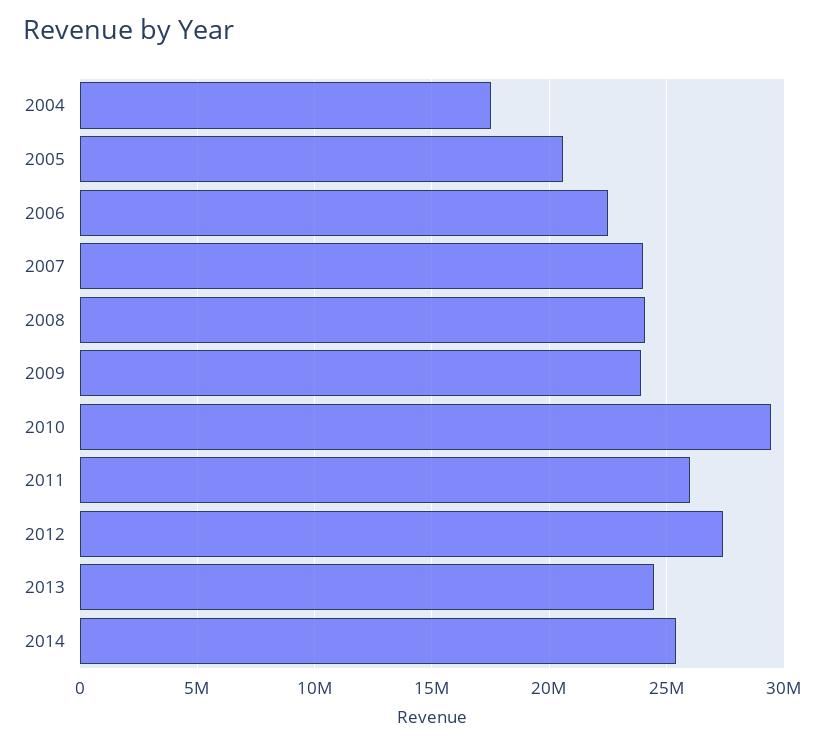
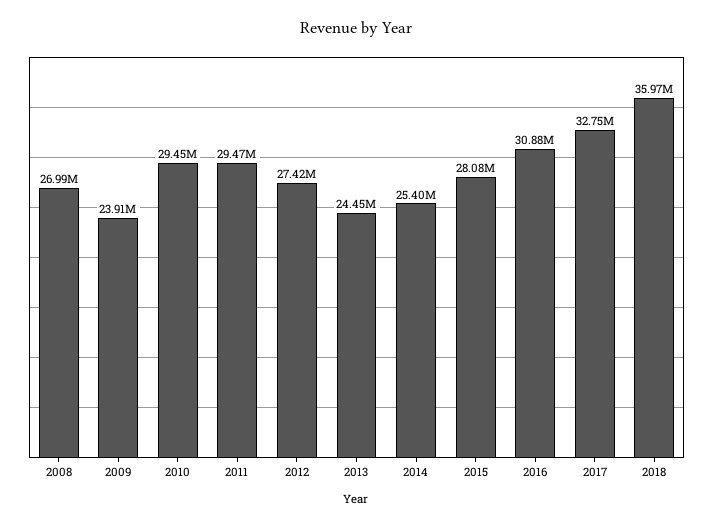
2004: 17500000 -> none
2005: 20500000 -> none
2006: 22500000 -> none
2007: 24000000 -> none
2008: 24000000 -> 26990000
2011: 26000000 -> 29470000
2015: none -> 28080000
2016: none -> 30880000
2017: none -> 32750000
2018: none -> 35970000

